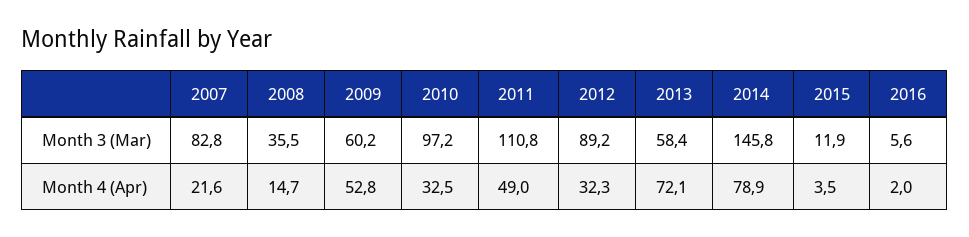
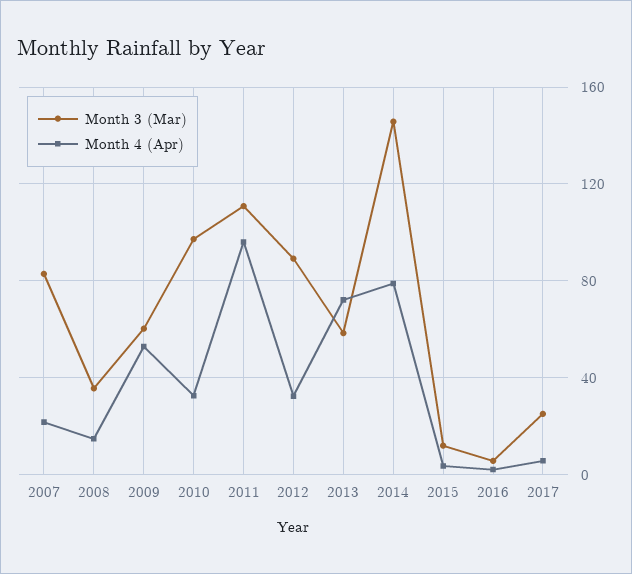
Month 4 (Apr), 2011: 49 -> 95
Month 3 (Mar), 2017: none -> 25
Month 4 (Apr), 2017: none -> 5

